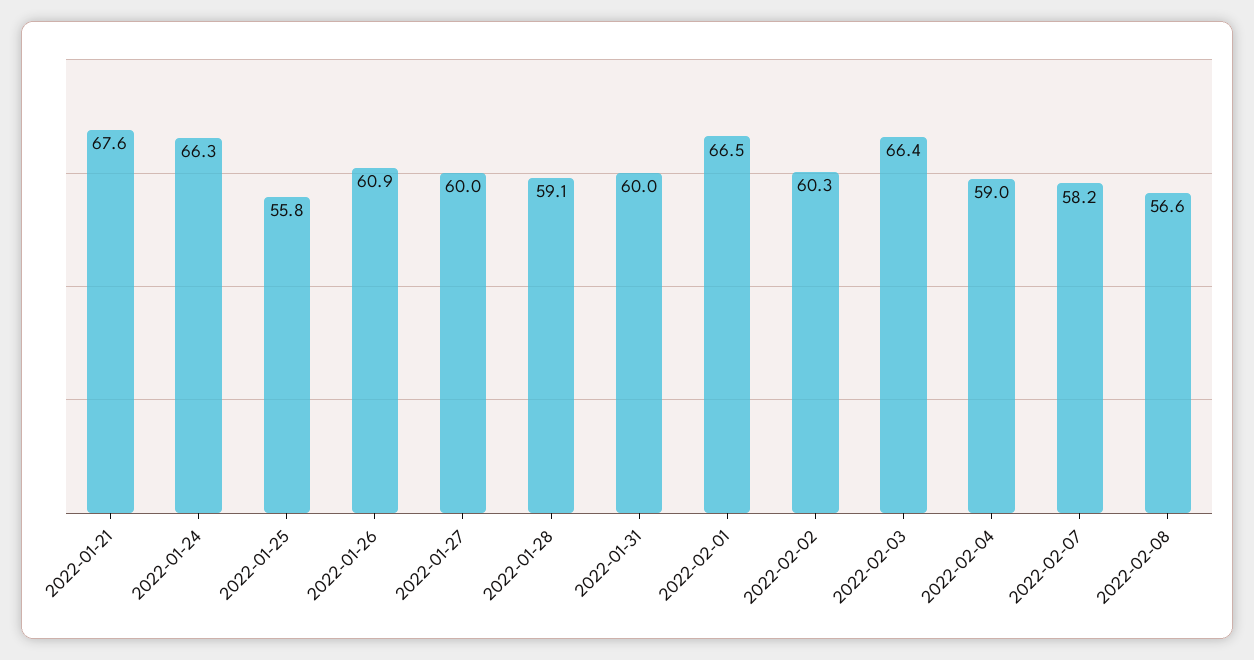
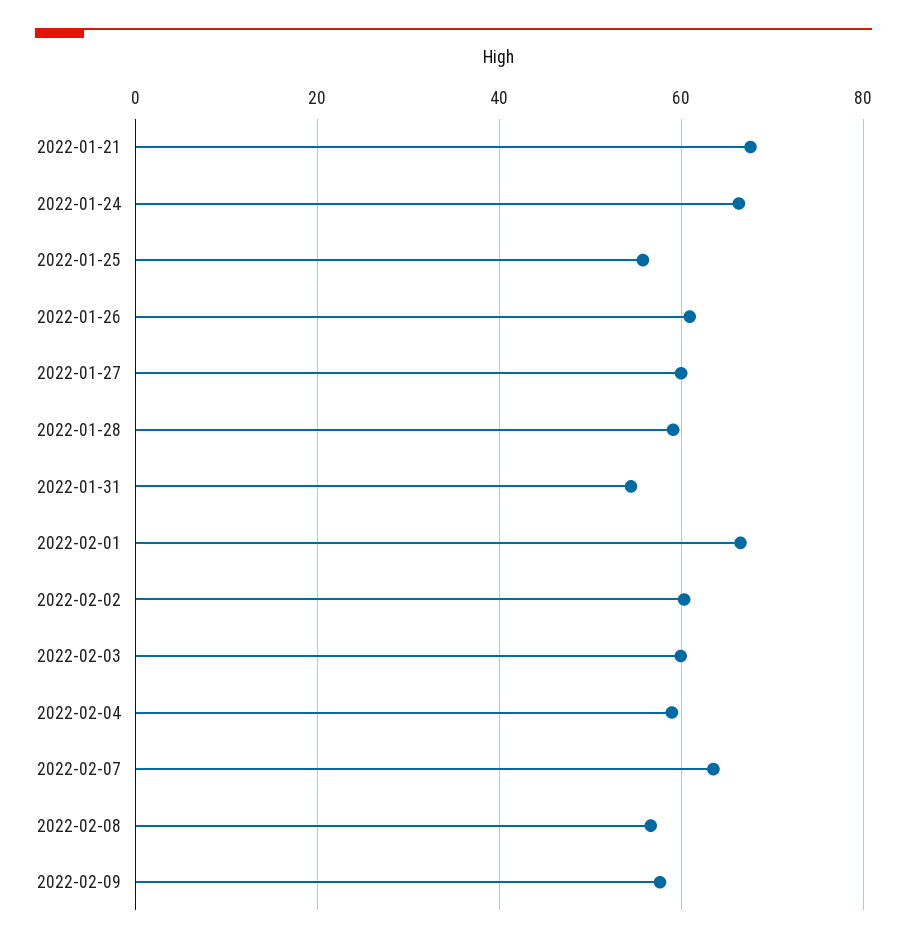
2022-01-31: 60 -> 54
2022-02-03: 66.4 -> 60
2022-02-07: 58.2 -> 64
2022-02-09: none -> 58

